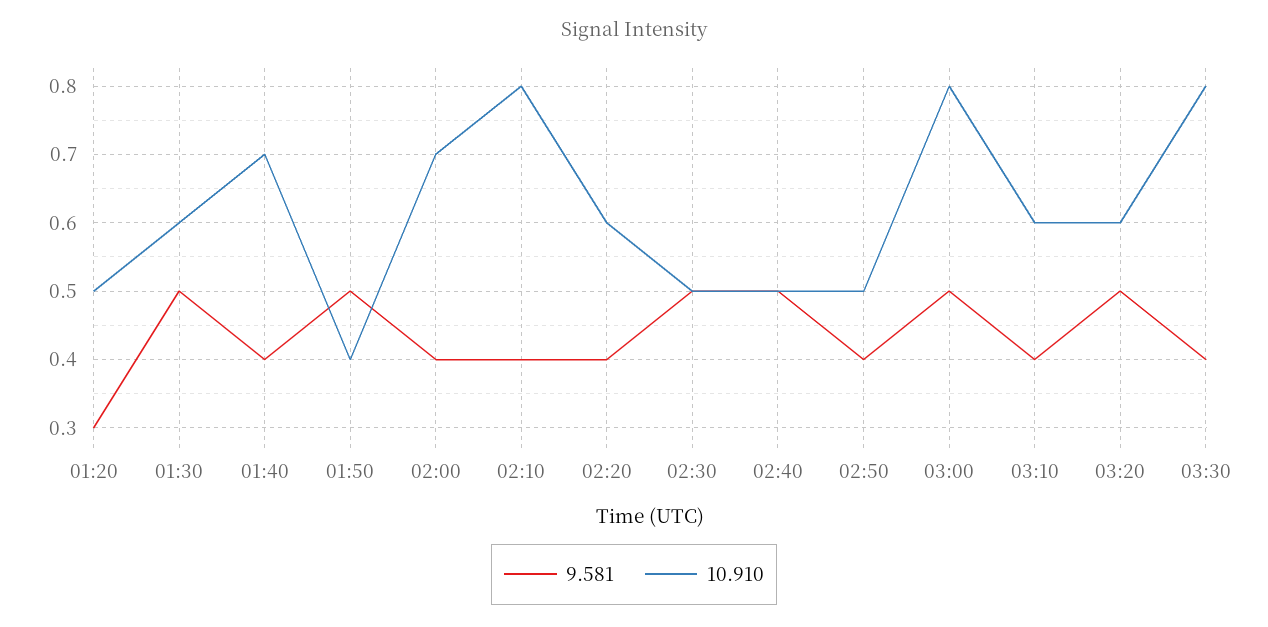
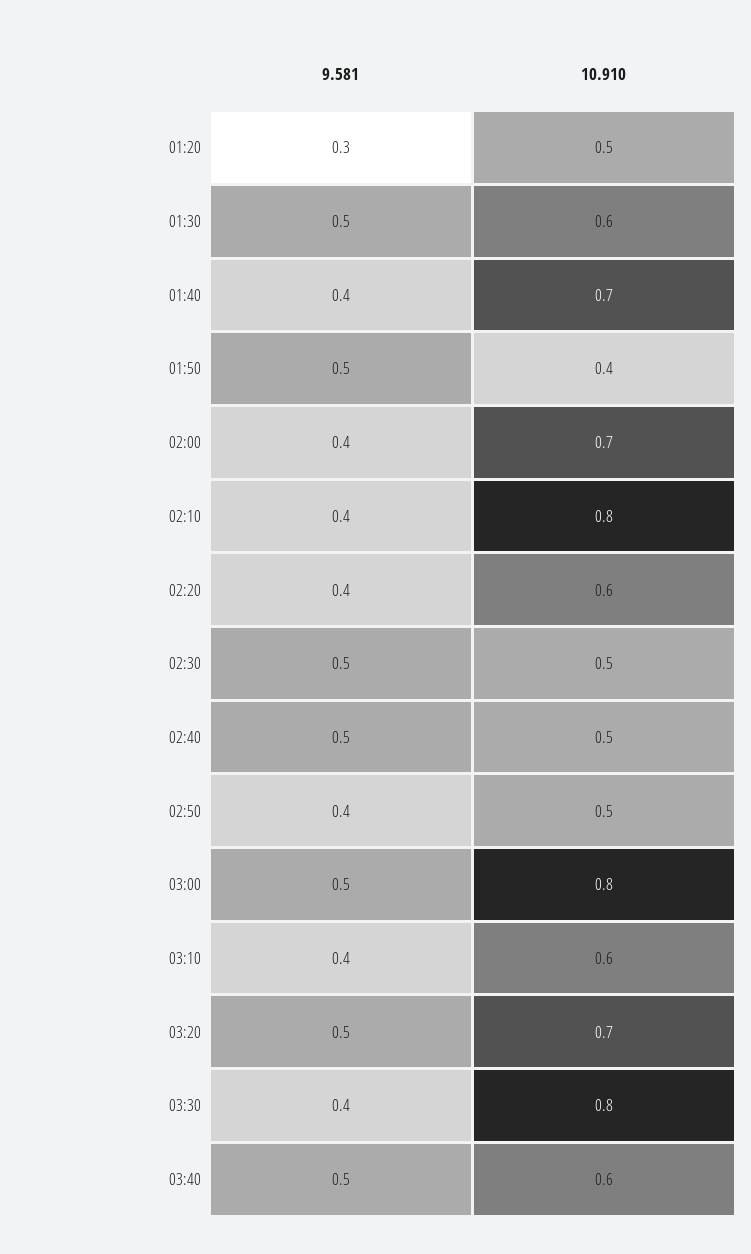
10.910, 03:20: 0.6 -> 0.7
9.581, 03:40: none -> 0.5
10.910, 03:40: none -> 0.6

